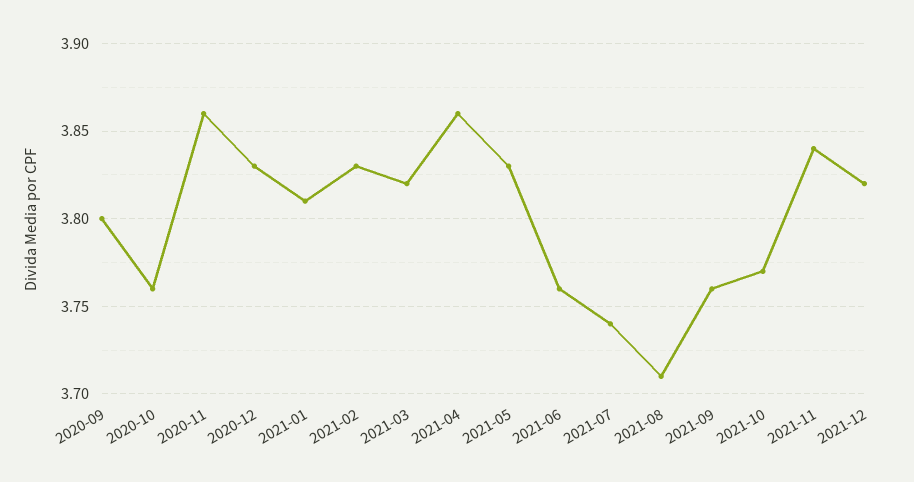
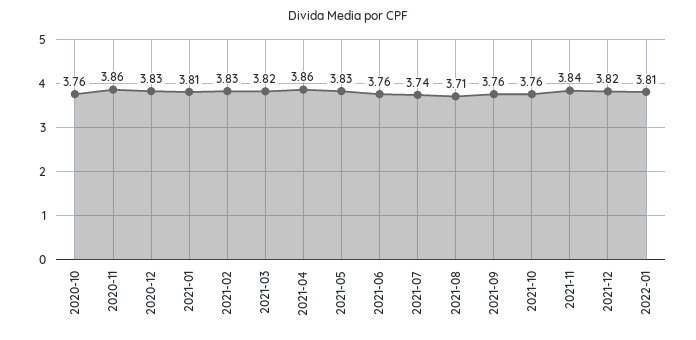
2020-09: 3.8 -> none
2021-10: 3.77 -> 3.76
2022-01: none -> 3.81

